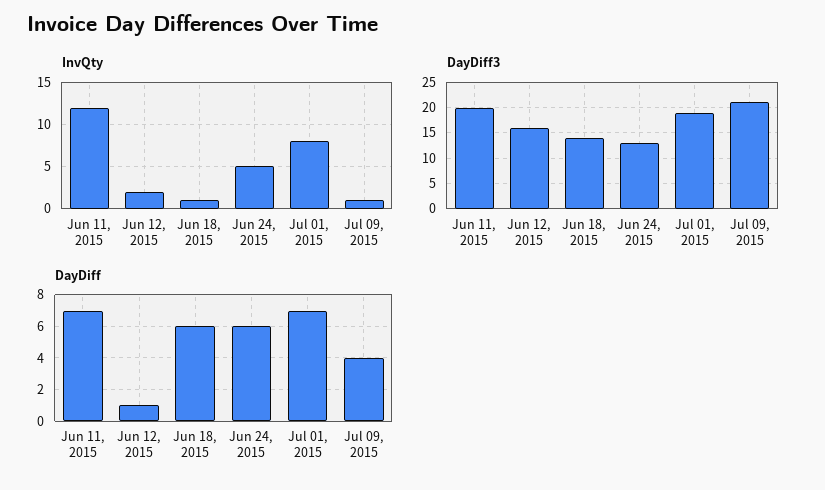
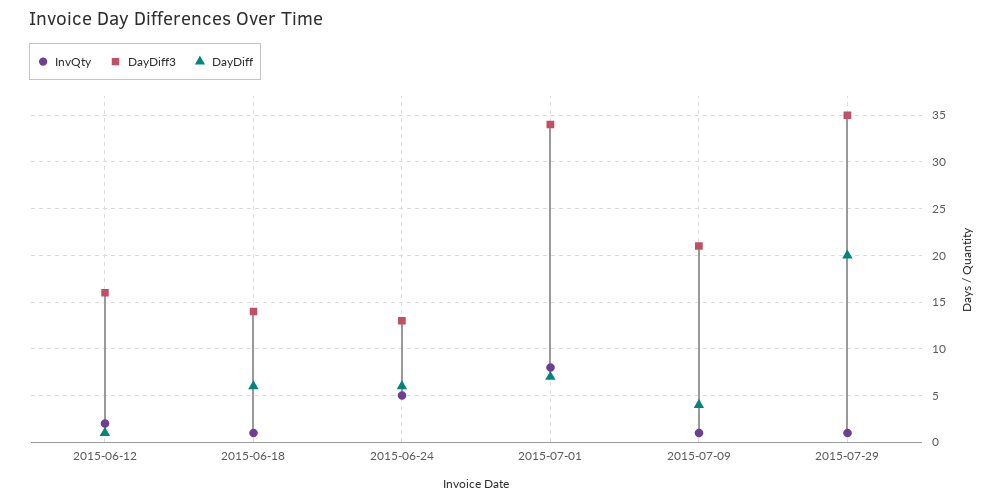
InvQty, Jun 11, 2015: 12 -> none
DayDiff3, Jun 11, 2015: 20 -> none
DayDiff3, Jul 01, 2015: 20 -> 34
DayDiff, Jun 11, 2015: 7 -> none
InvQty, 2015-07-29: none -> 1
DayDiff3, 2015-07-29: none -> 35
DayDiff, 2015-07-29: none -> 20

